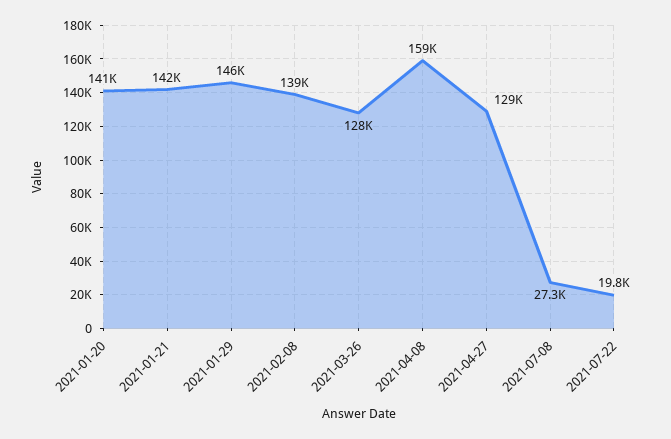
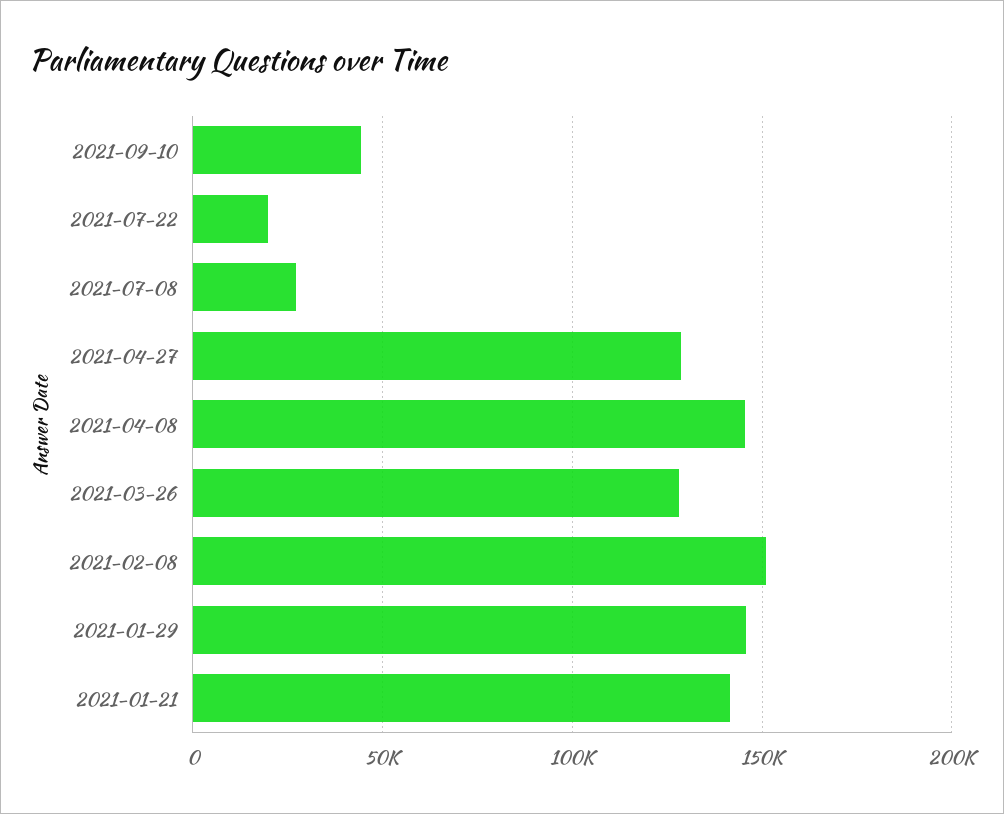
2021-01-20: 141000 -> none
2021-02-08: 139000 -> 150000
2021-04-08: 159000 -> 145000
2021-09-10: none -> 45000

